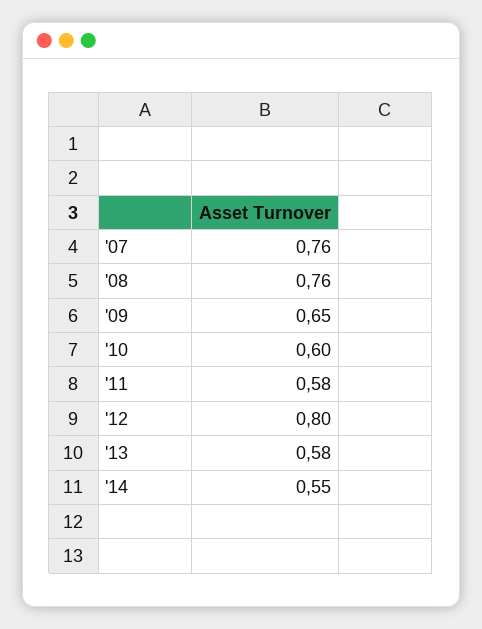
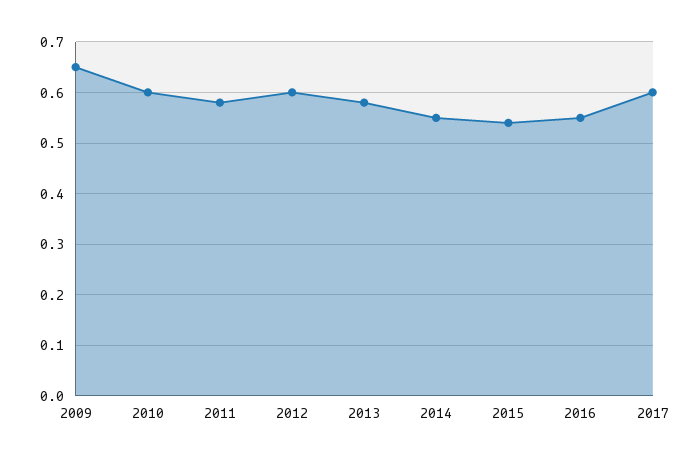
'07: 0.76 -> none
'08: 0.76 -> none
'12: 0.8 -> 0.6
2015: none -> 0.55
2016: none -> 0.55
2017: none -> 0.6

